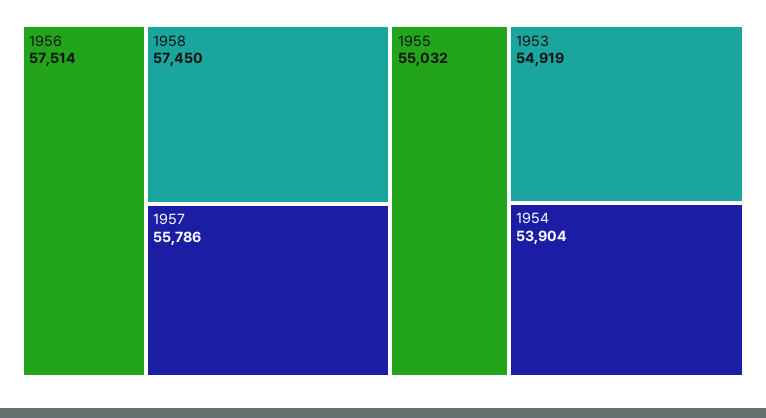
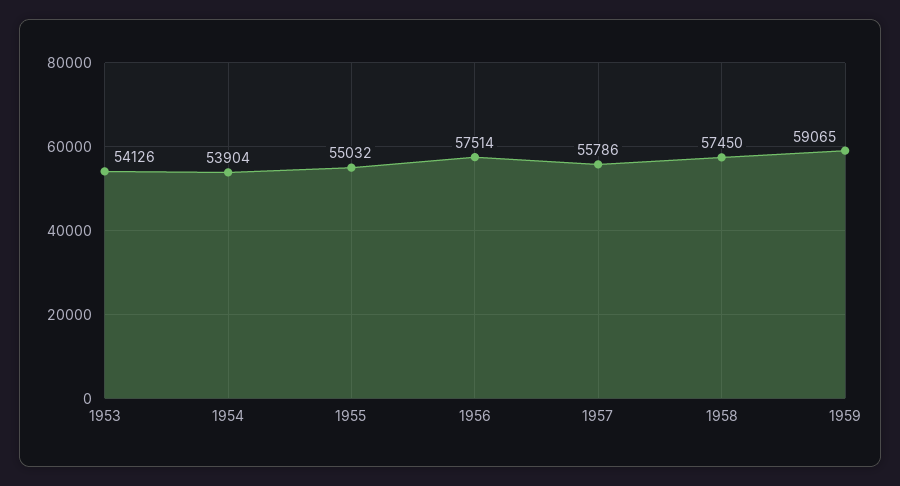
1953: 54919 -> 54126
1959: none -> 59065

